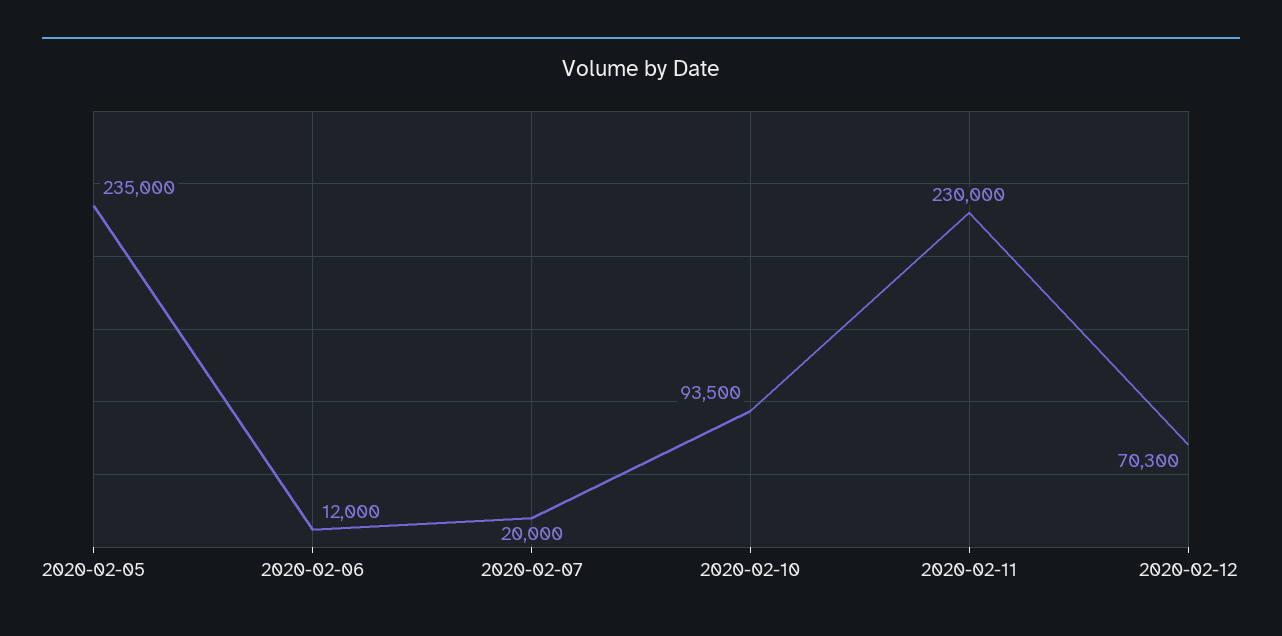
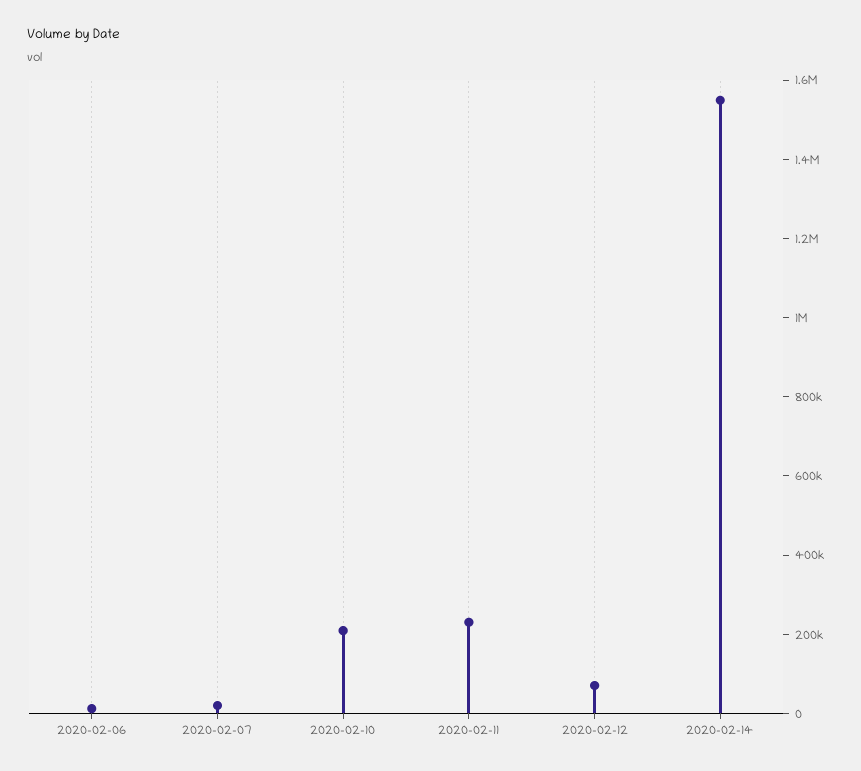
2020-02-05: 235000 -> none
2020-02-10: 93500 -> 200000
2020-02-14: none -> 1550000

